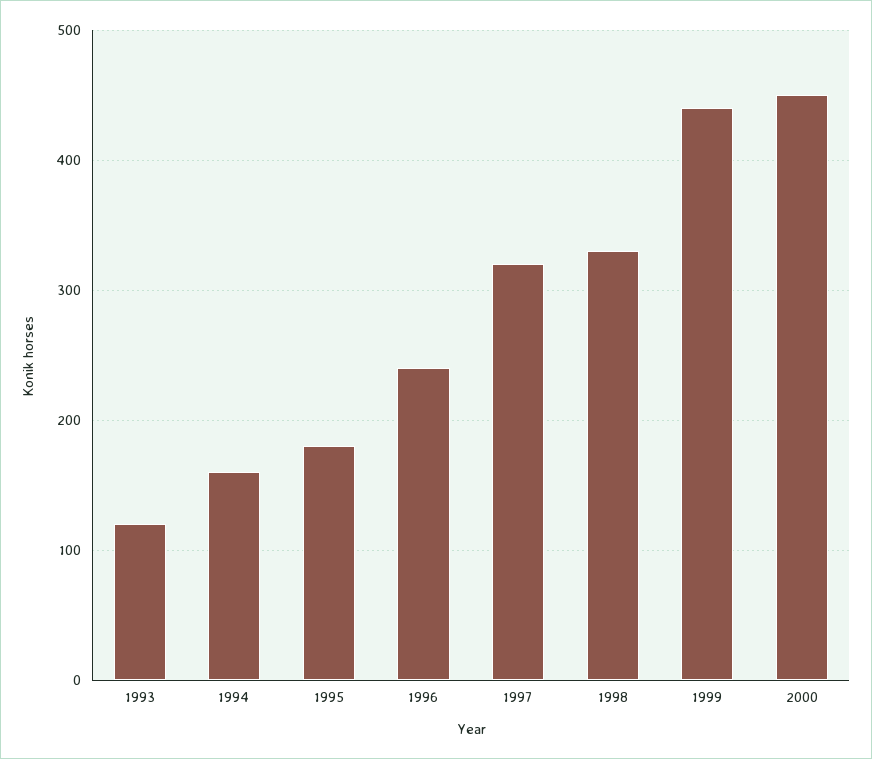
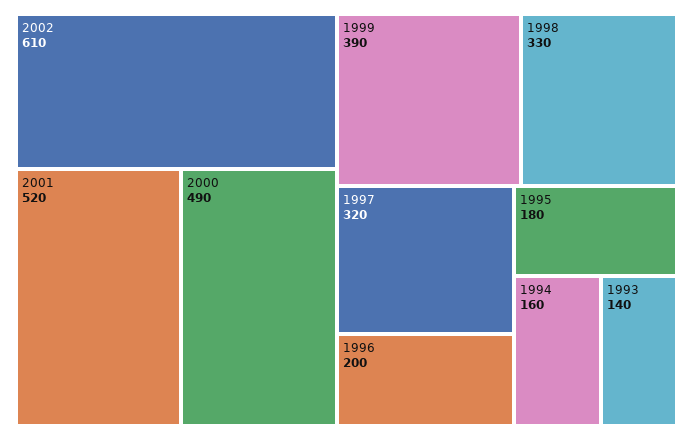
1993: 120 -> 140
1996: 240 -> 200
1999: 440 -> 390
2000: 450 -> 490
2002: none -> 610
2001: none -> 520

